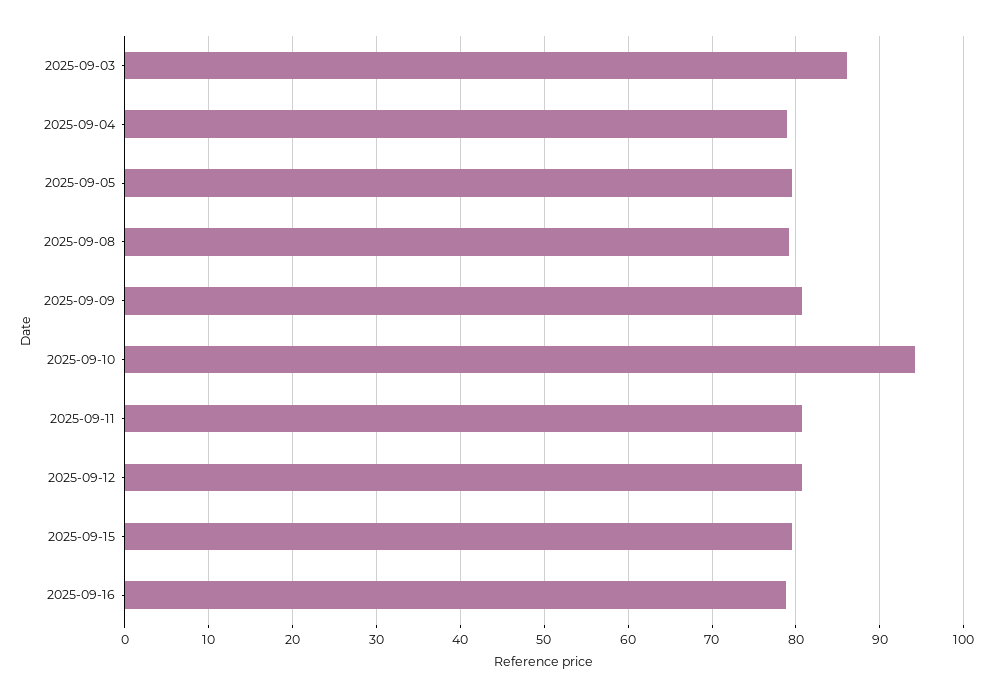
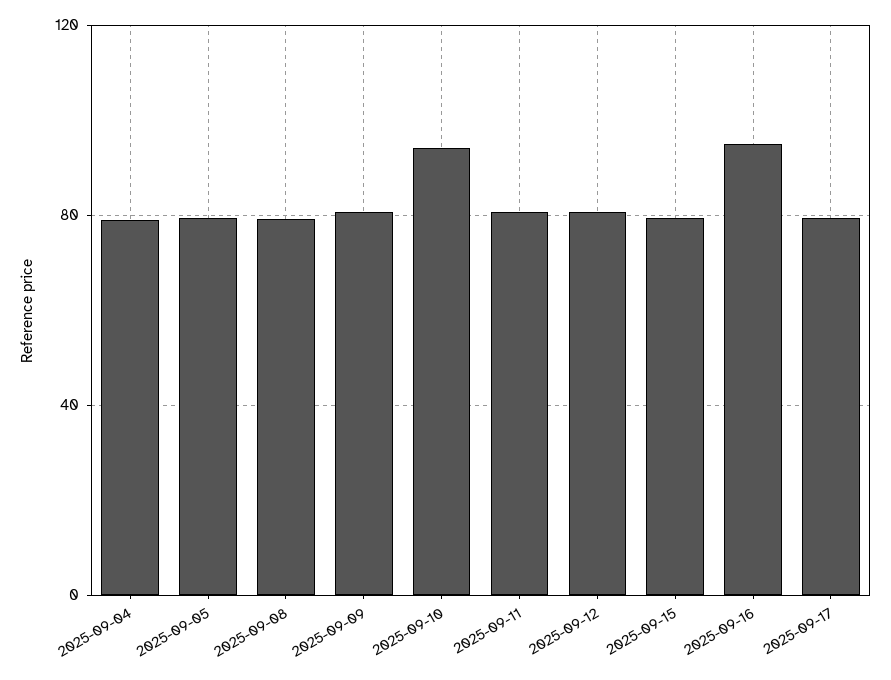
2025-09-03: 86 -> none
2025-09-16: 79 -> 95
2025-09-17: none -> 80

